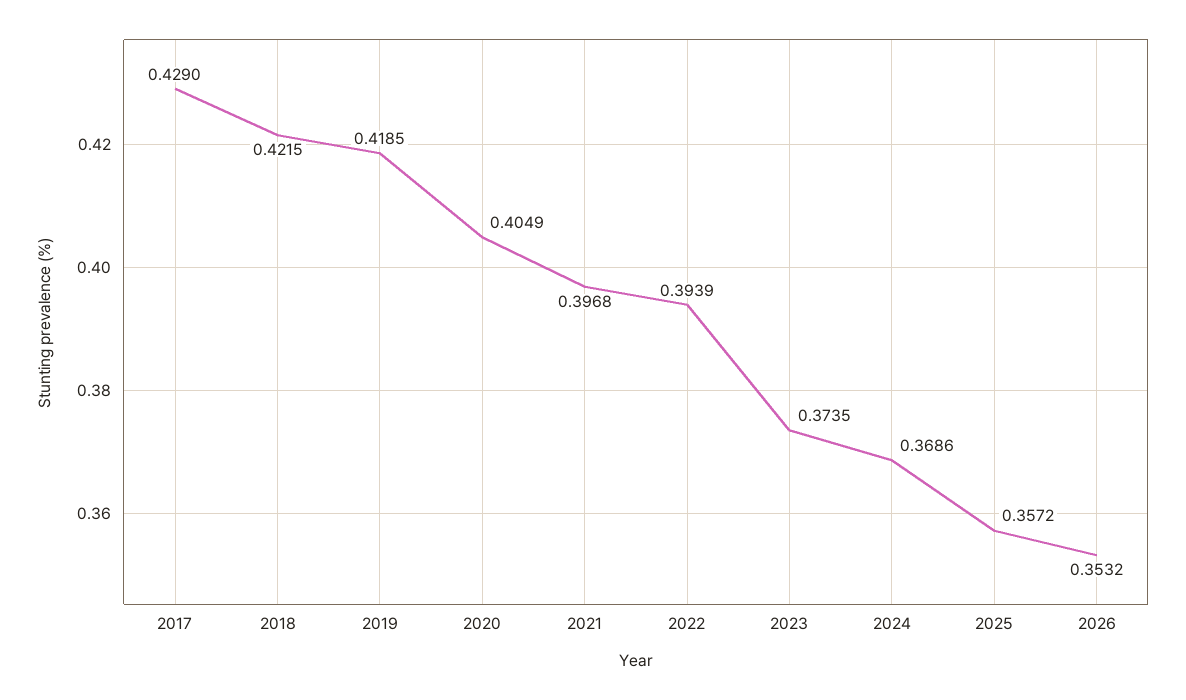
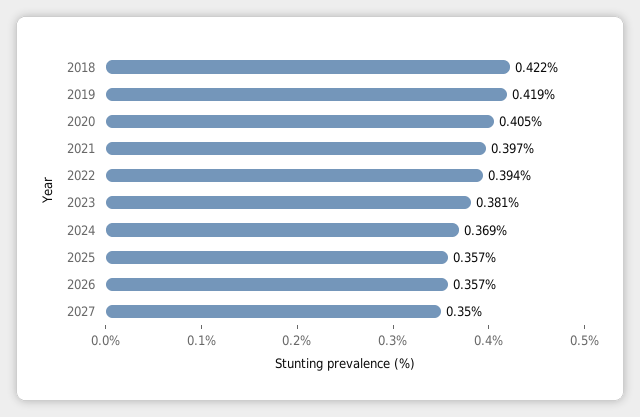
2017: 0.429 -> none
2023: 0.3735 -> 0.381
2026: 0.3532 -> 0.357
2027: none -> 0.35

